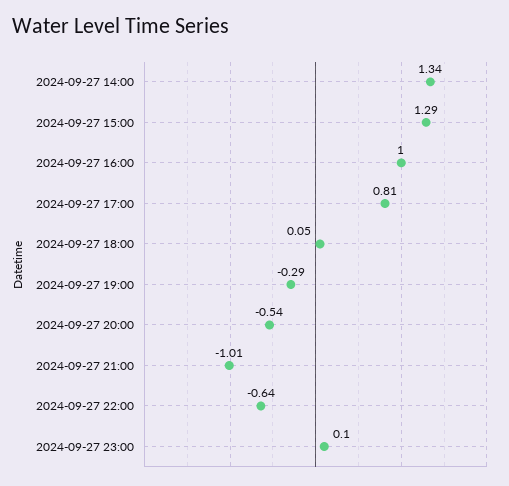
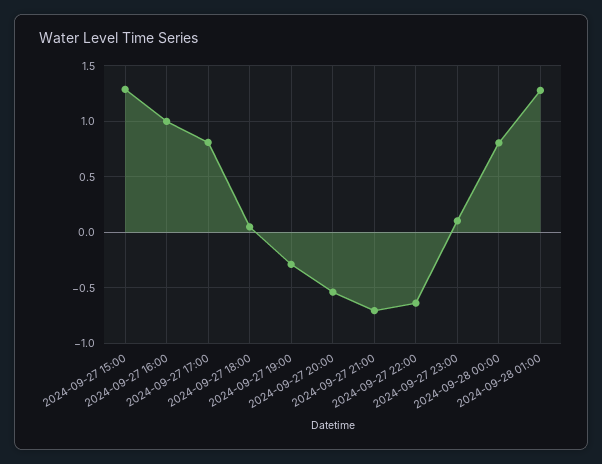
2024-09-27 14:00: 1.34 -> none
2024-09-27 21:00: -1.01 -> -0.7
2024-09-28 00:00: none -> 0.8
2024-09-28 01:00: none -> 1.3

